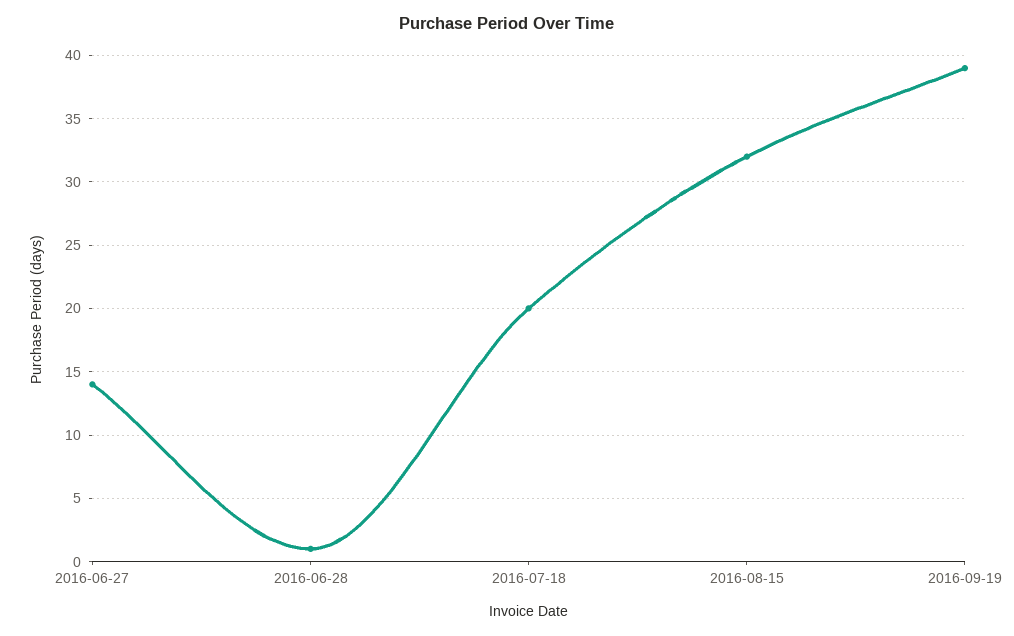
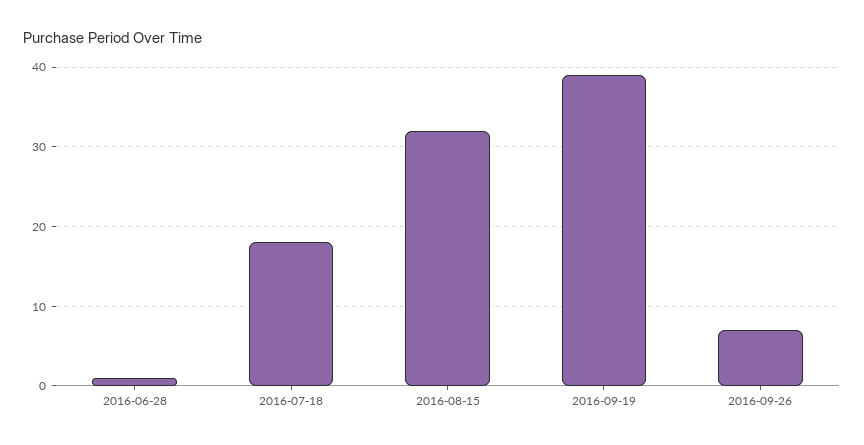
2016-06-27: 14 -> none
2016-07-18: 20 -> 18
2016-09-26: none -> 7

